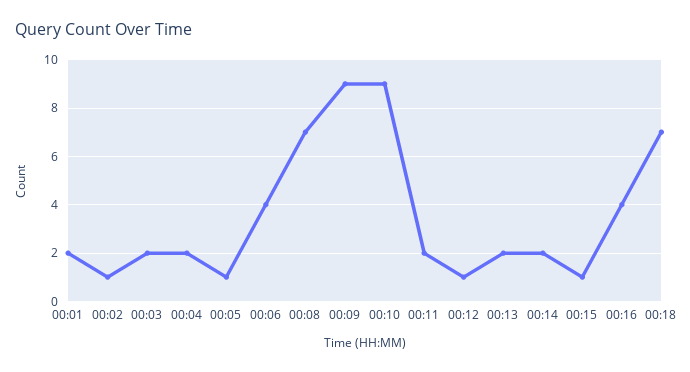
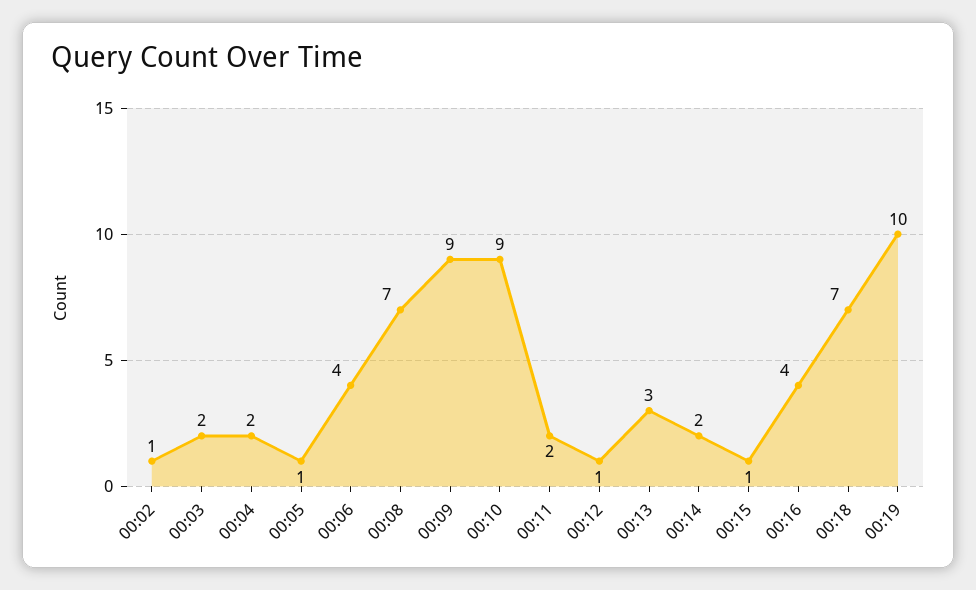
00:01: 2 -> none
00:13: 2 -> 3
00:19: none -> 10

